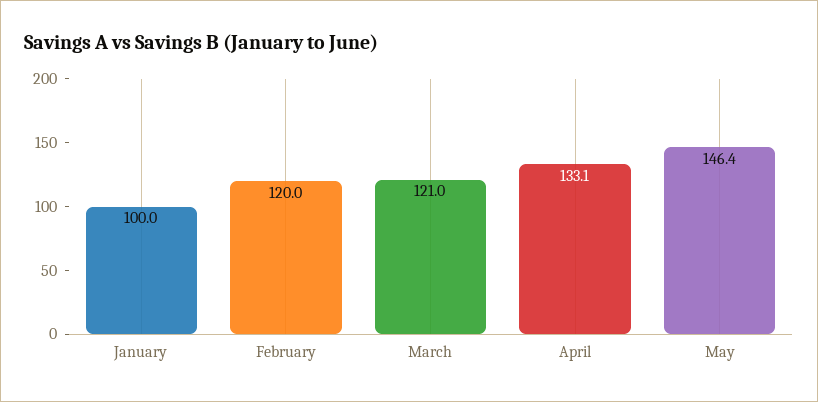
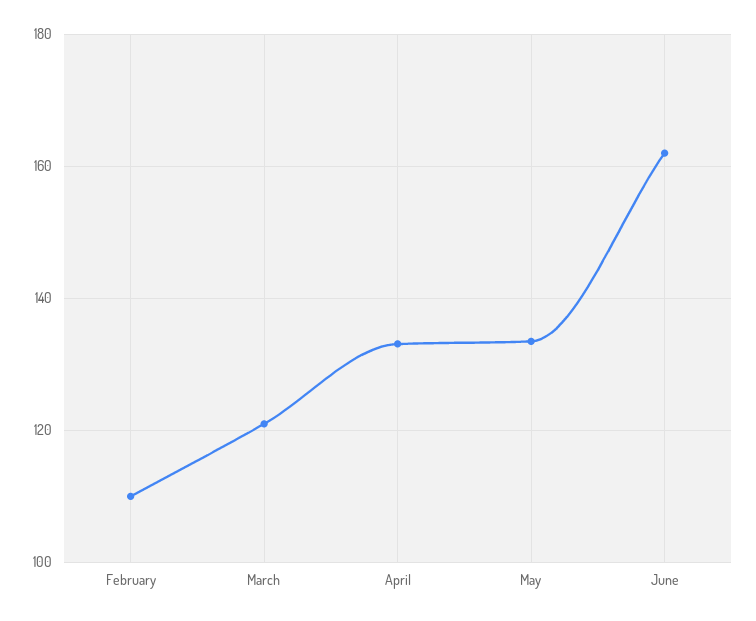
January: 100 -> none
February: 120 -> 110
May: 146.4 -> 134
June: none -> 162

